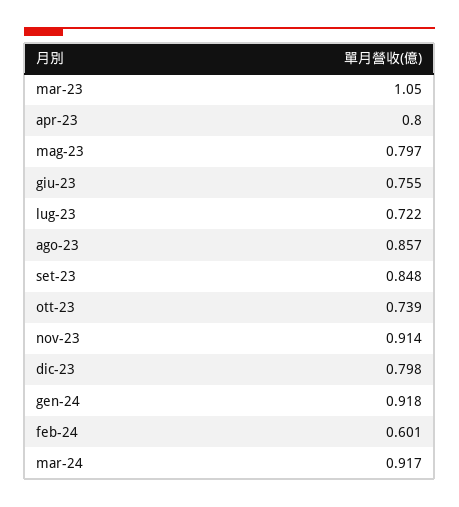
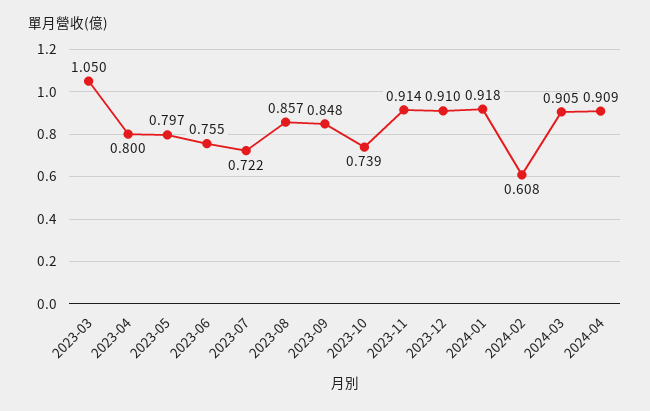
dic-23: 0.798 -> 0.91
feb-24: 0.601 -> 0.608
mar-24: 0.917 -> 0.905
2024-04: none -> 0.909

